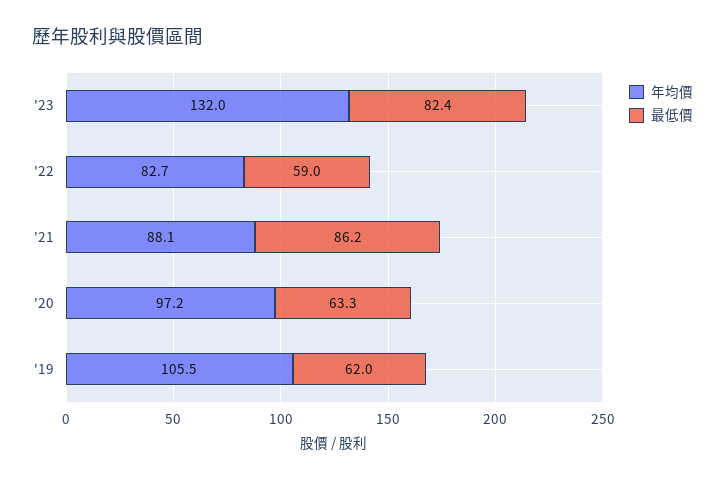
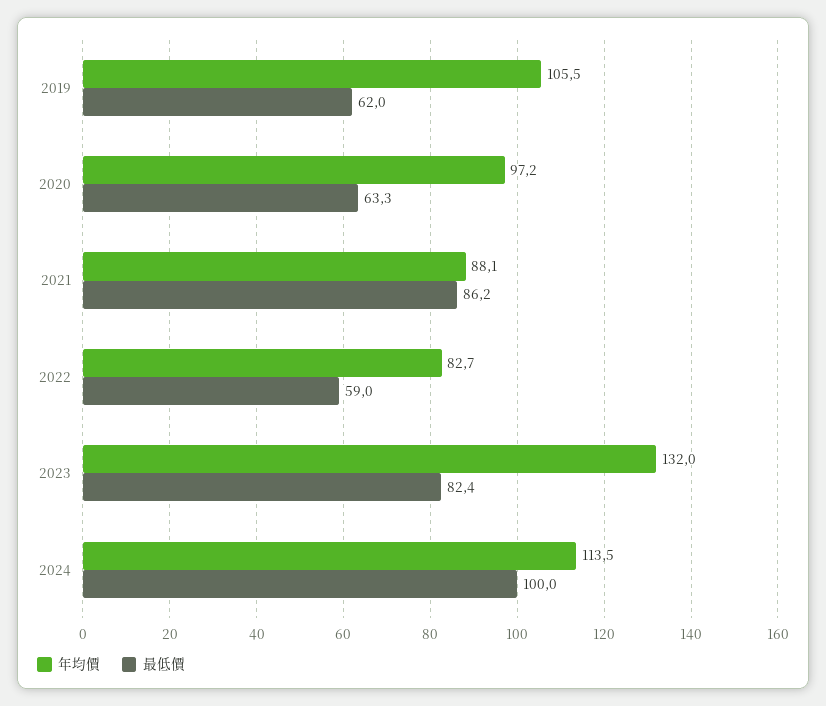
年均價, 2024: none -> 113.5
最低價, 2024: none -> 100

